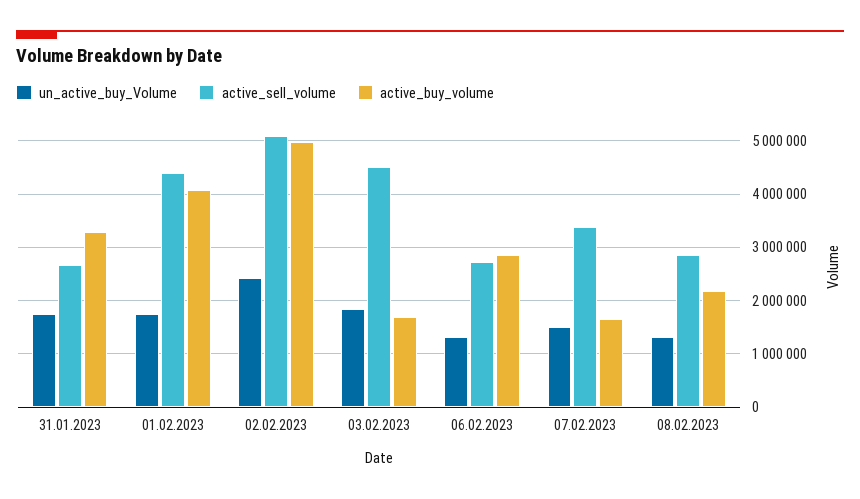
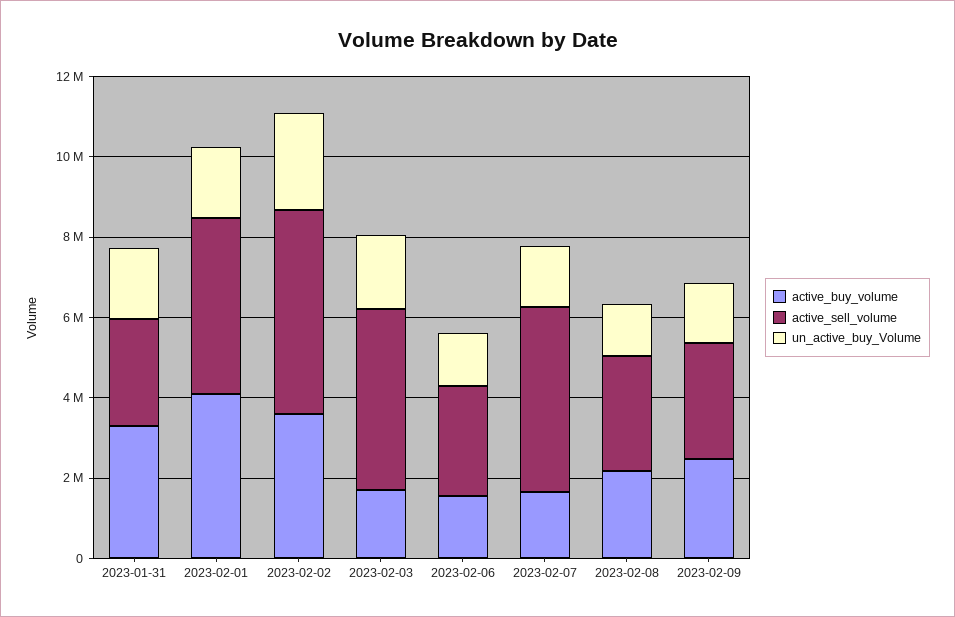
active_buy_volume, 02.02.2023: 5000000 -> 3500000
active_buy_volume, 06.02.2023: 2800000 -> 1500000
active_sell_volume, 07.02.2023: 3400000 -> 4500000
active_buy_volume, 2023-02-09: none -> 2500000
active_sell_volume, 2023-02-09: none -> 3000000
un_active_buy_Volume, 2023-02-09: none -> 1500000

